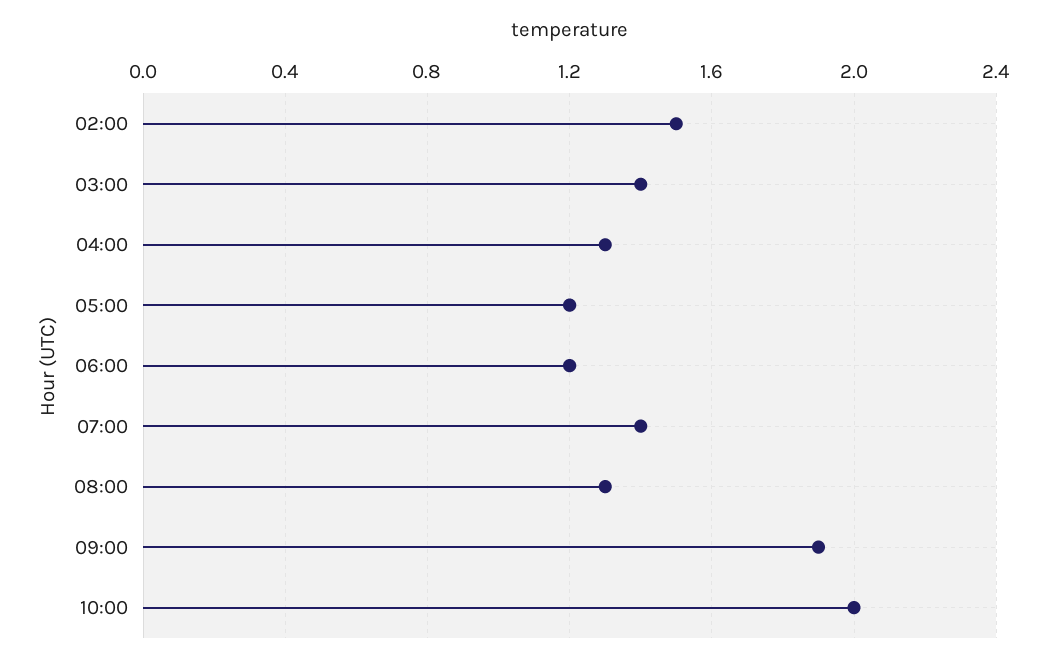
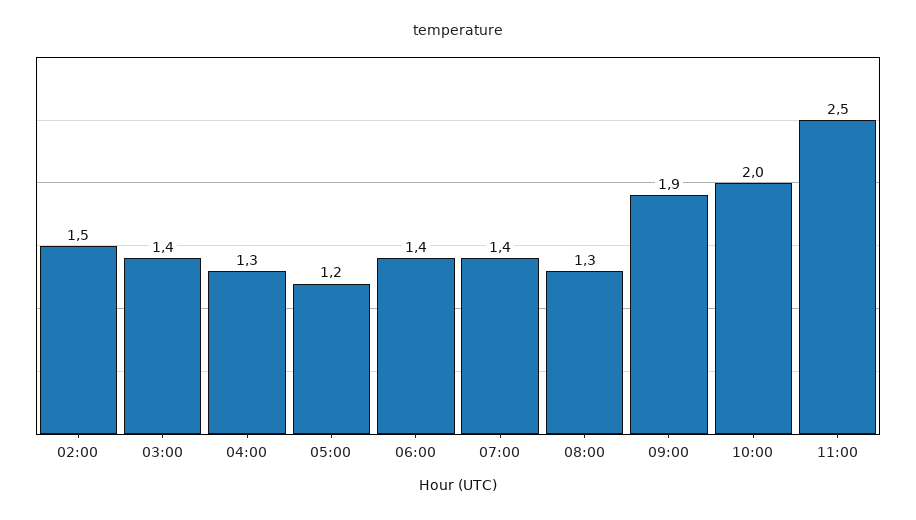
06:00: 1.2 -> 1.4
11:00: none -> 2.5

